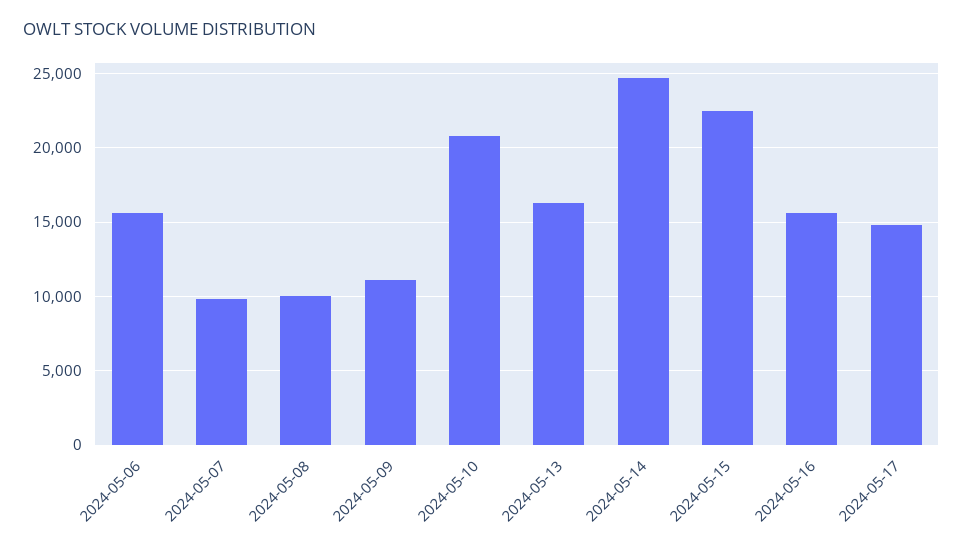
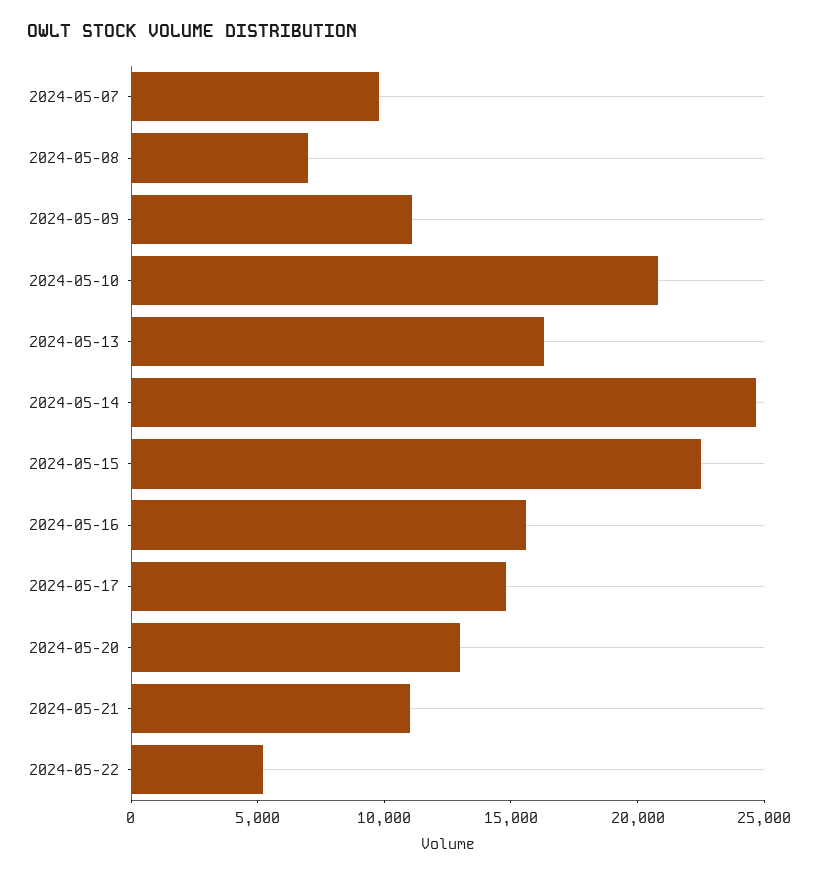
2024-05-06: 15500 -> none
2024-05-08: 10000 -> 7000
2024-05-20: none -> 13000
2024-05-21: none -> 11000
2024-05-22: none -> 5000

